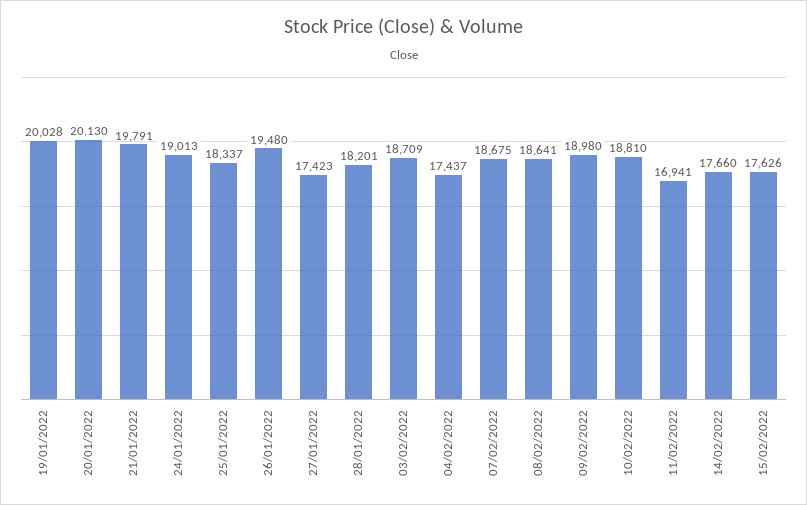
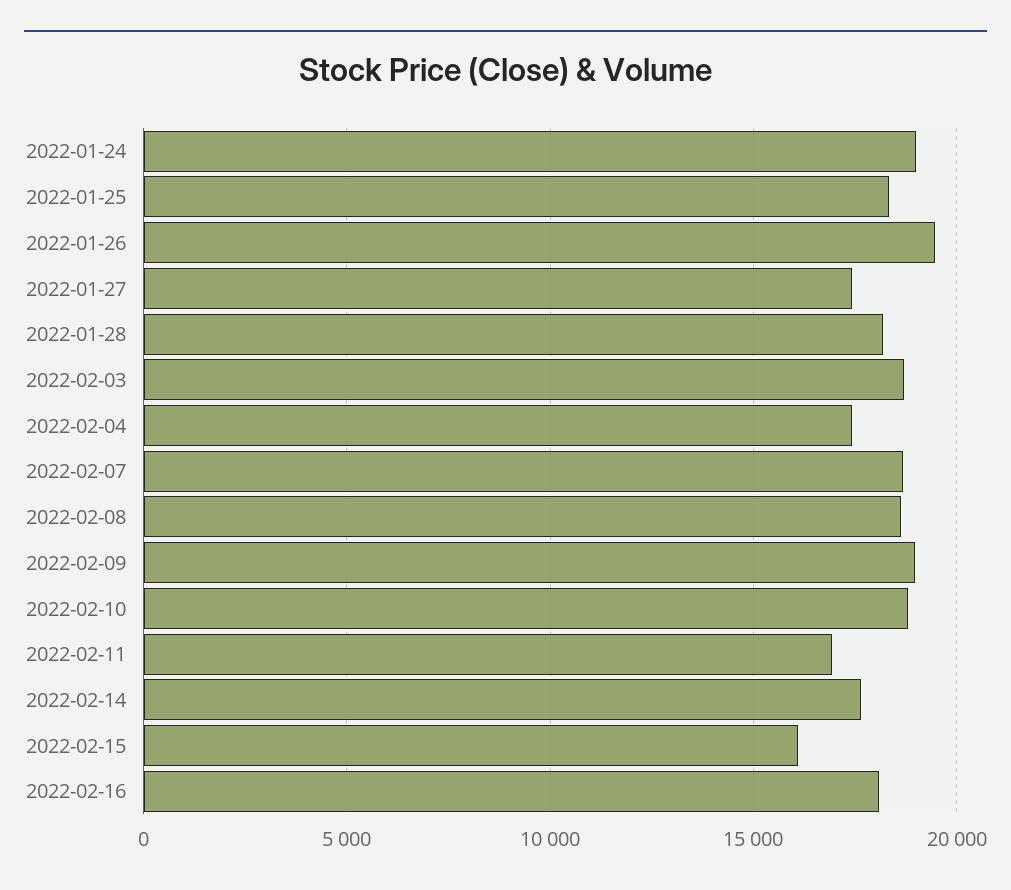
19/01/2022: 20028 -> none
20/01/2022: 20130 -> none
21/01/2022: 19791 -> none
15/02/2022: 17626 -> 16000
2022-02-16: none -> 18000

